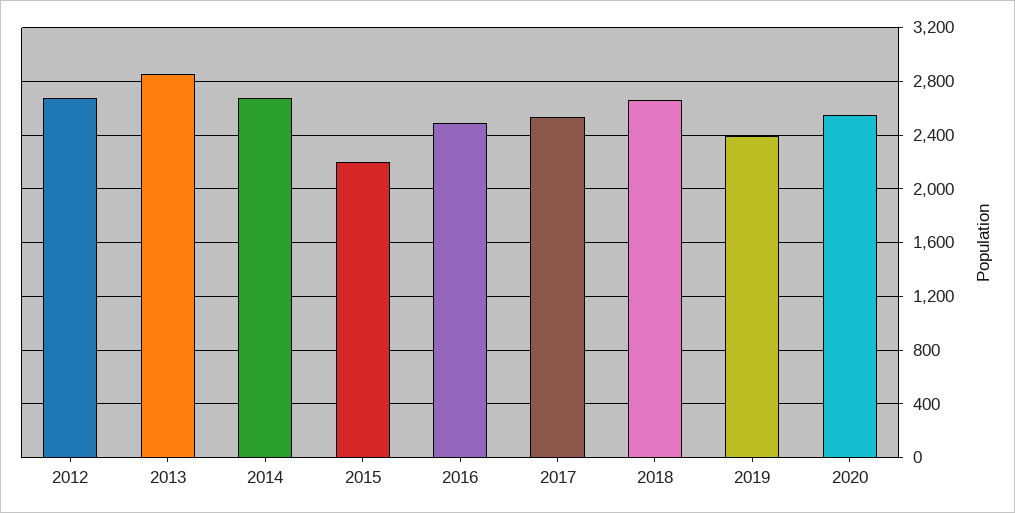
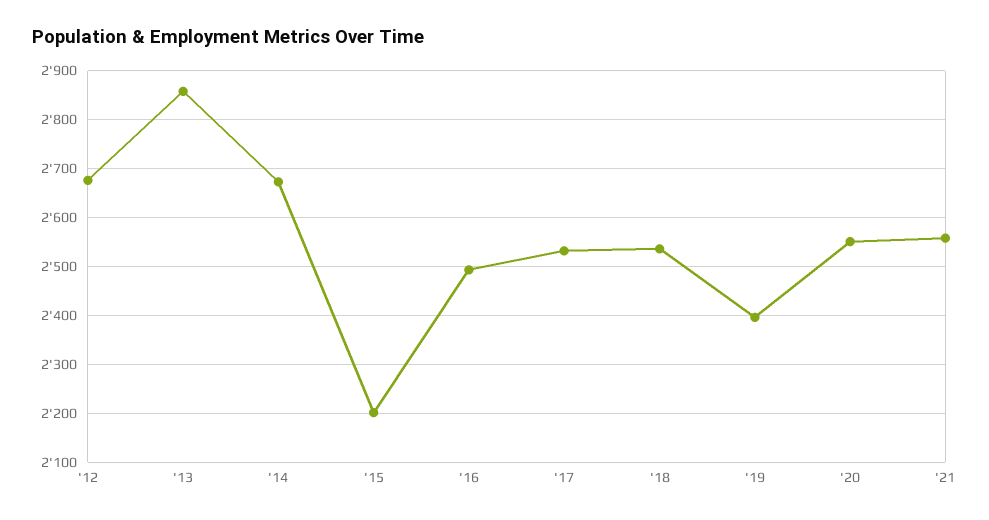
2018: 2650 -> 2540
'21: none -> 2560

